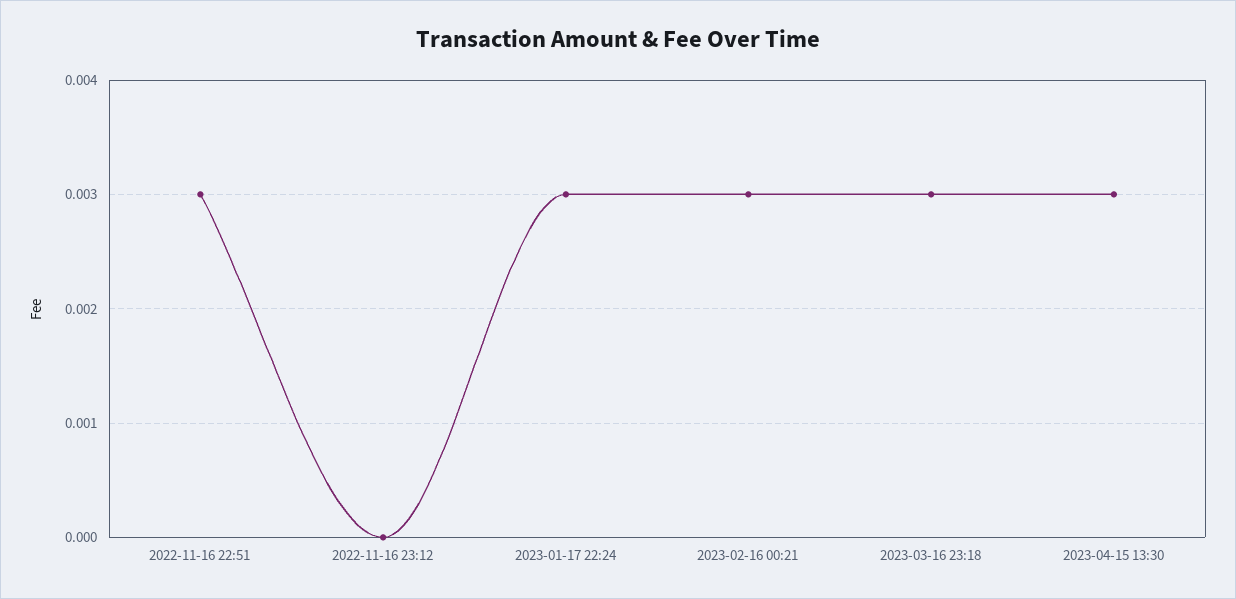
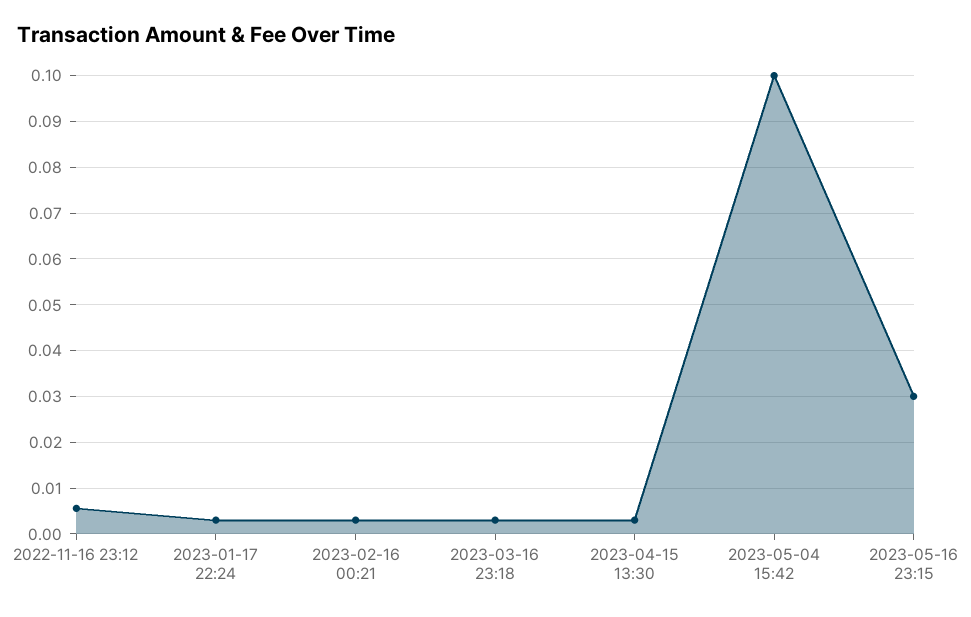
2022-11-16 22:51: 0.003 -> none
2022-11-16 23:12: 0 -> 0.006
2023-05-04 15:42: none -> 0.1
2023-05-16 23:15: none -> 0.03

